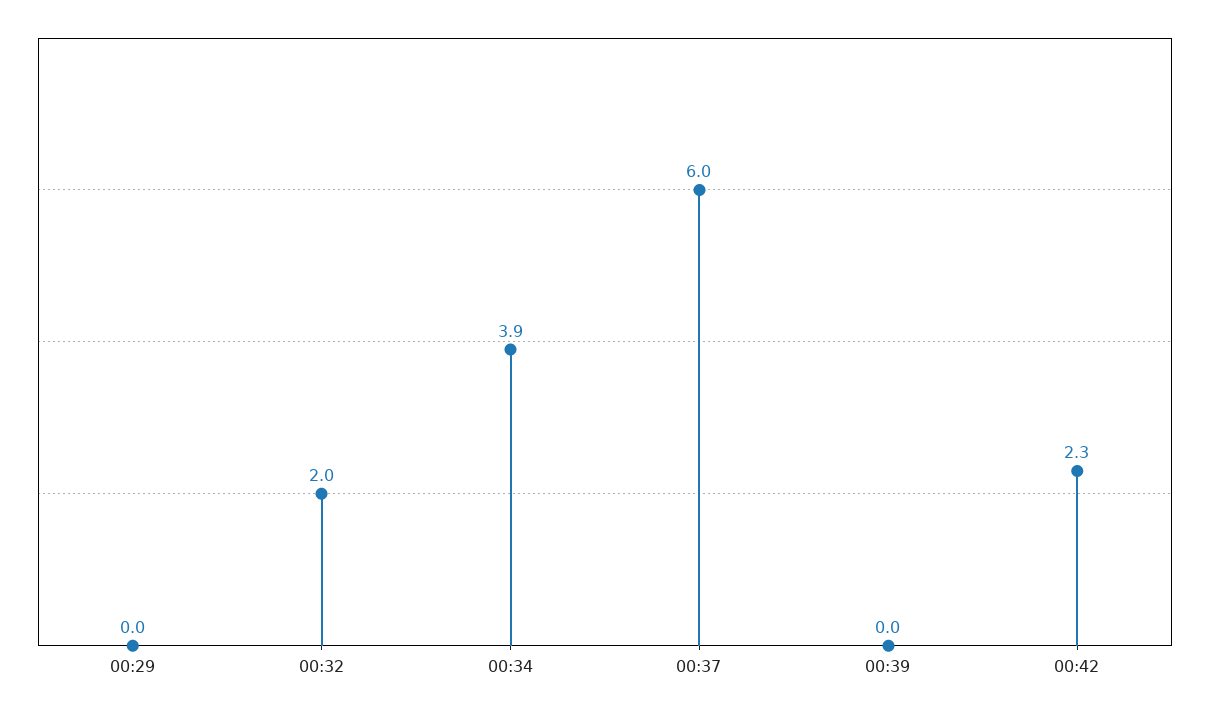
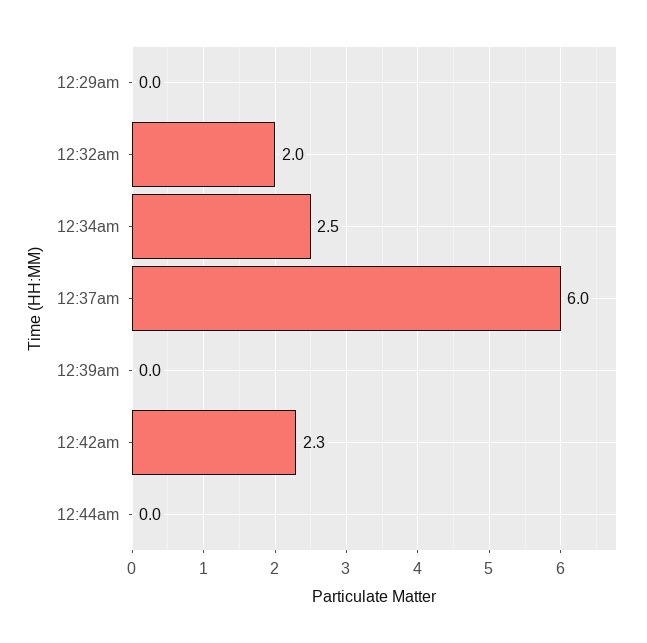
00:34: 3.9 -> 2.5
12:44am: none -> 0

